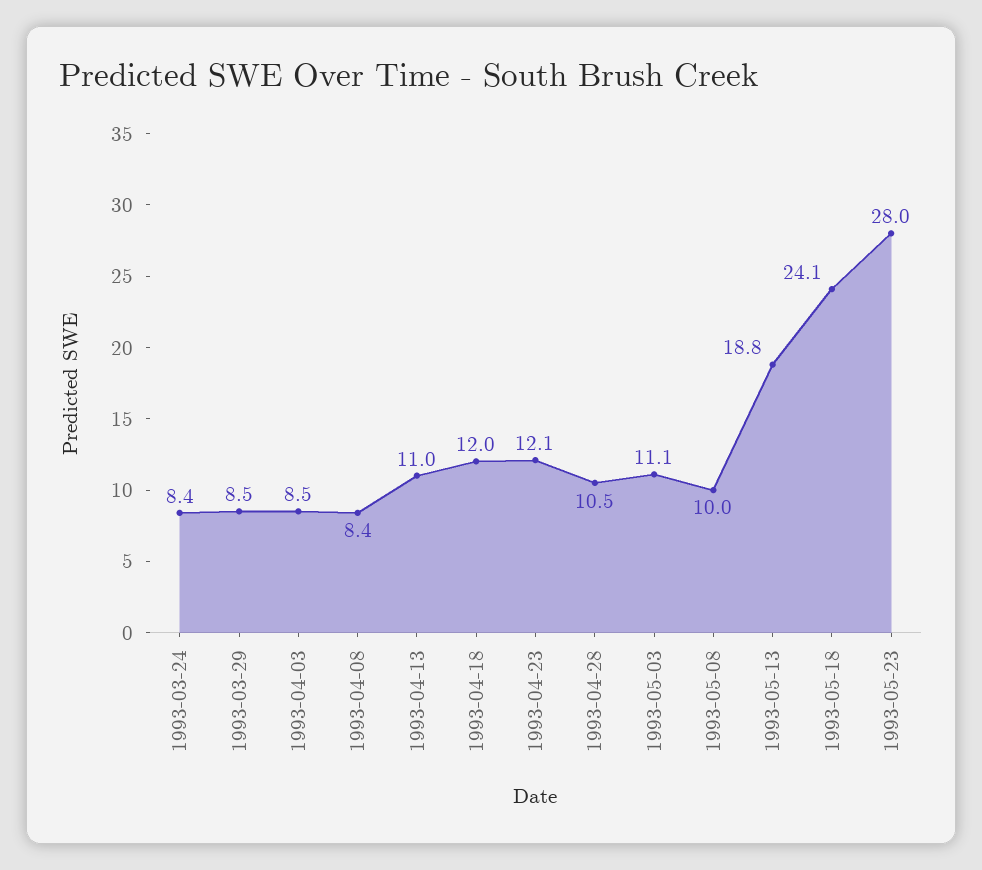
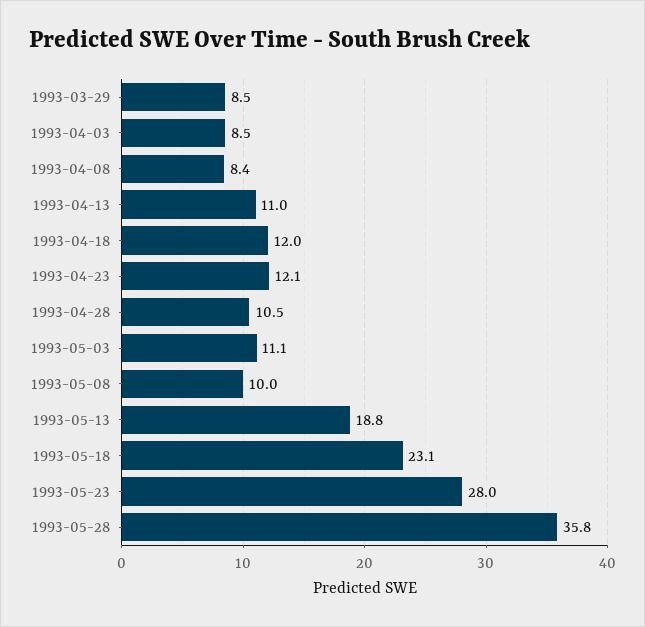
1993-03-24: 8.4 -> none
1993-05-18: 24.1 -> 23.1
1993-05-28: none -> 35.8

